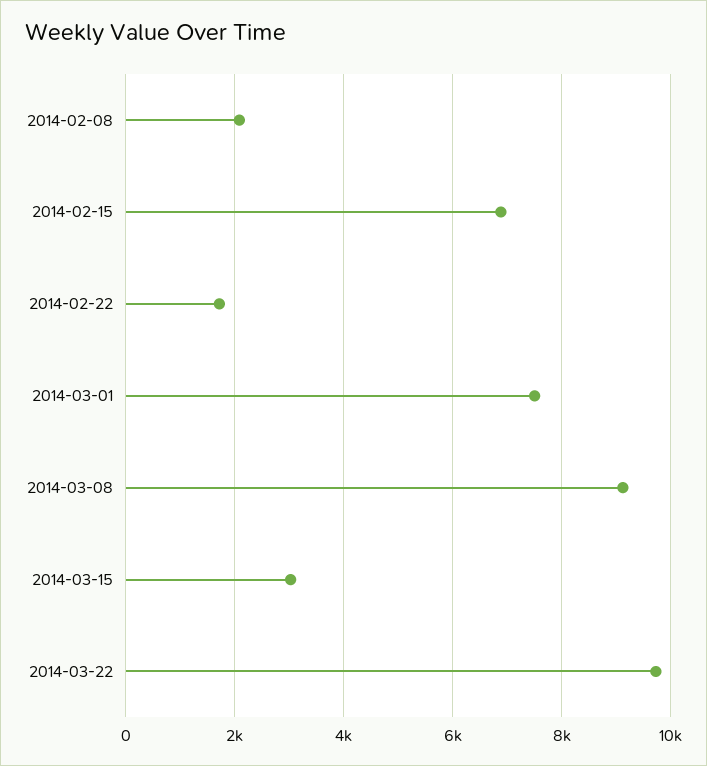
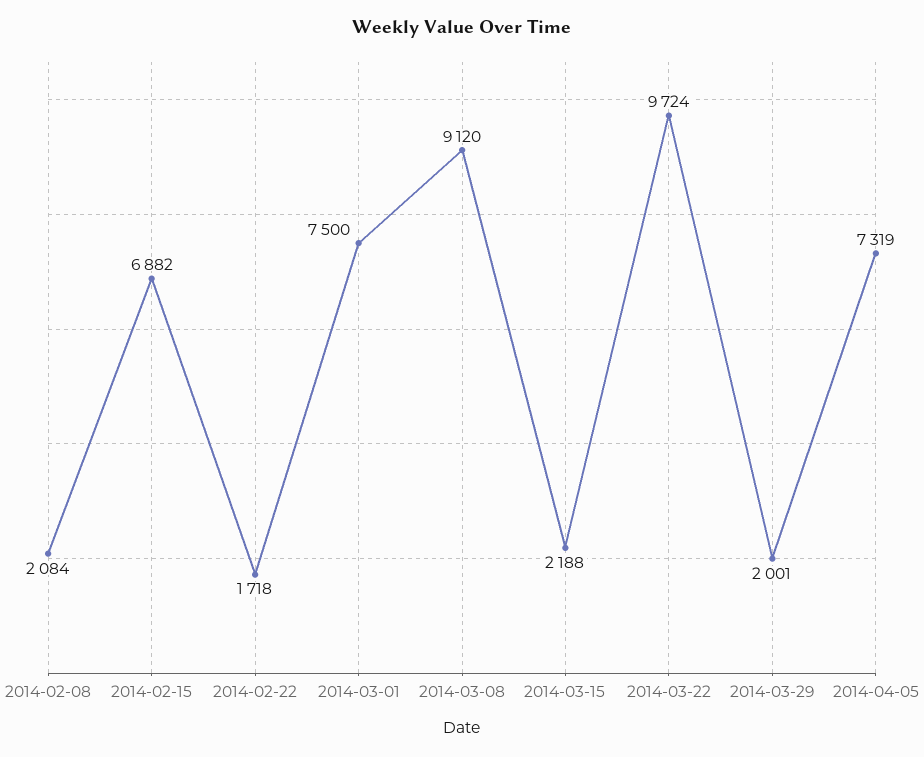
2014-03-15: 3000 -> 2188
2014-03-29: none -> 2001
2014-04-05: none -> 7319

